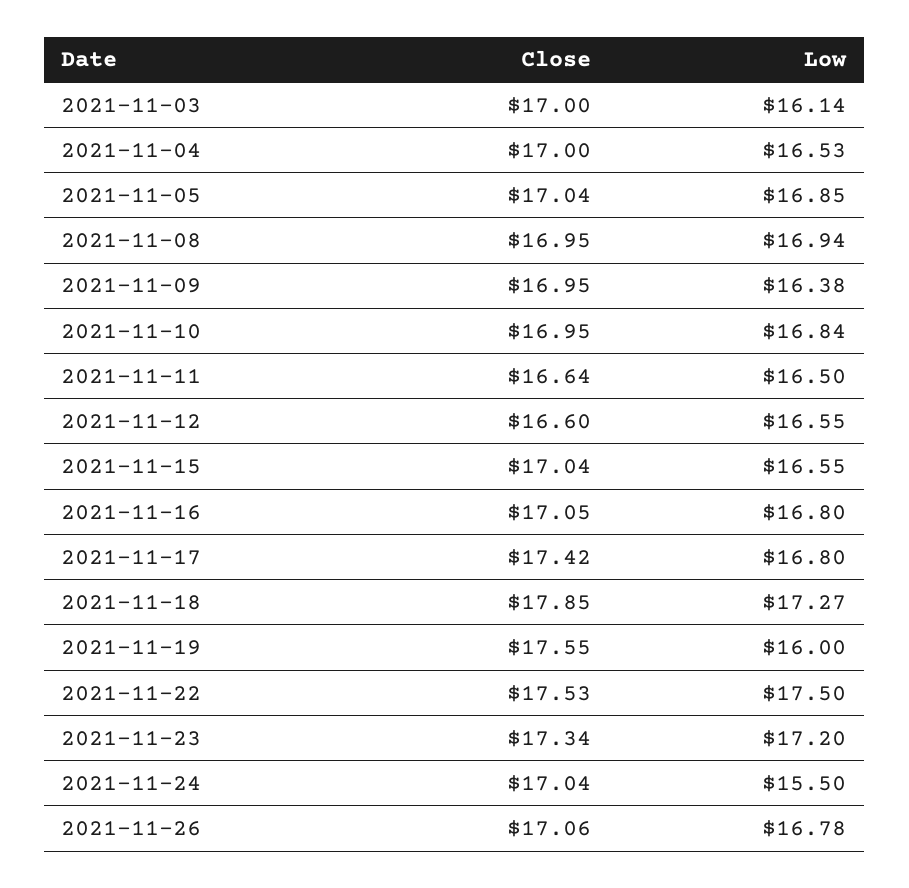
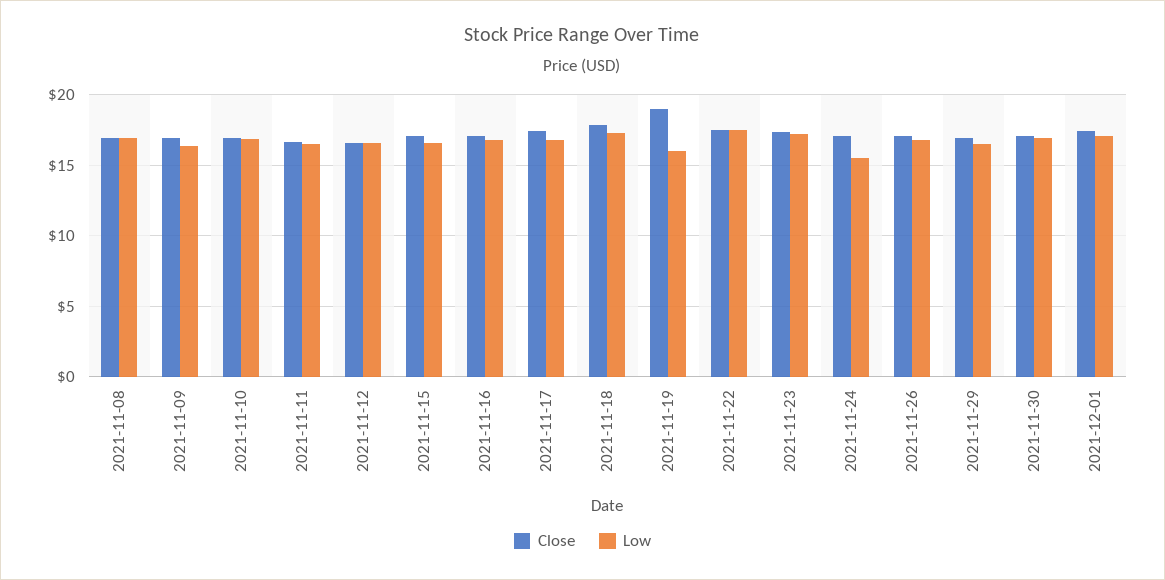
Close, 2021-11-03: 17 -> none
Low, 2021-11-03: 16.14 -> none
Close, 2021-11-04: 17 -> none
Low, 2021-11-04: 16.53 -> none
Close, 2021-11-05: 17.04 -> none
Low, 2021-11-05: 16.85 -> none
Close, 2021-11-19: 17.55 -> 19
Close, 2021-11-29: none -> 17
Low, 2021-11-29: none -> 16.5
Close, 2021-11-30: none -> 17
Low, 2021-11-30: none -> 17
Close, 2021-12-01: none -> 17.5
Low, 2021-12-01: none -> 17

